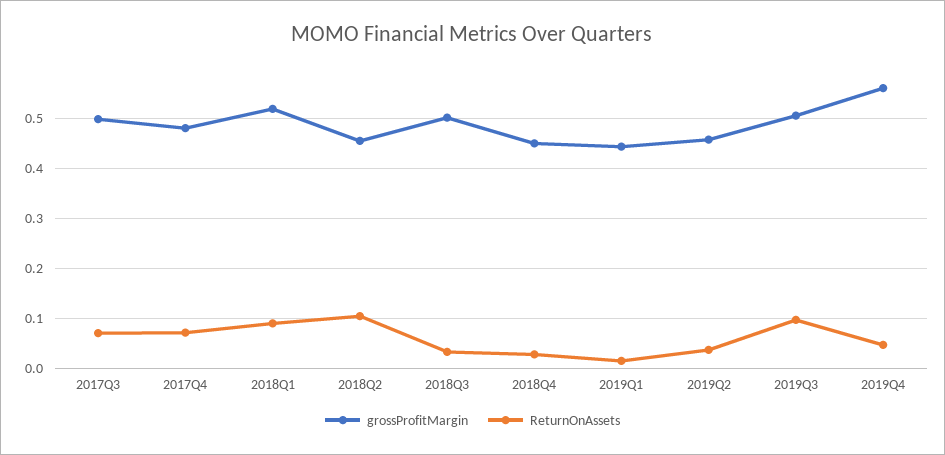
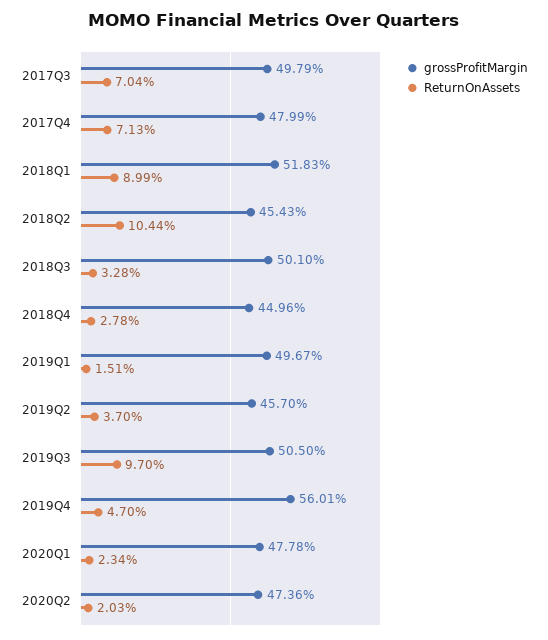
grossProfitMargin, 2019Q1: 0.44 -> 0.4967
grossProfitMargin, 2020Q1: none -> 0.4778
ReturnOnAssets, 2020Q1: none -> 0.0234
grossProfitMargin, 2020Q2: none -> 0.4736
ReturnOnAssets, 2020Q2: none -> 0.0203

